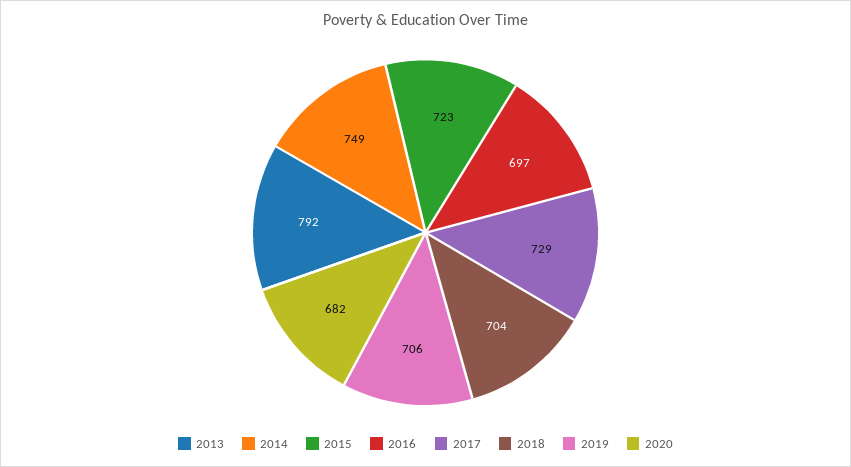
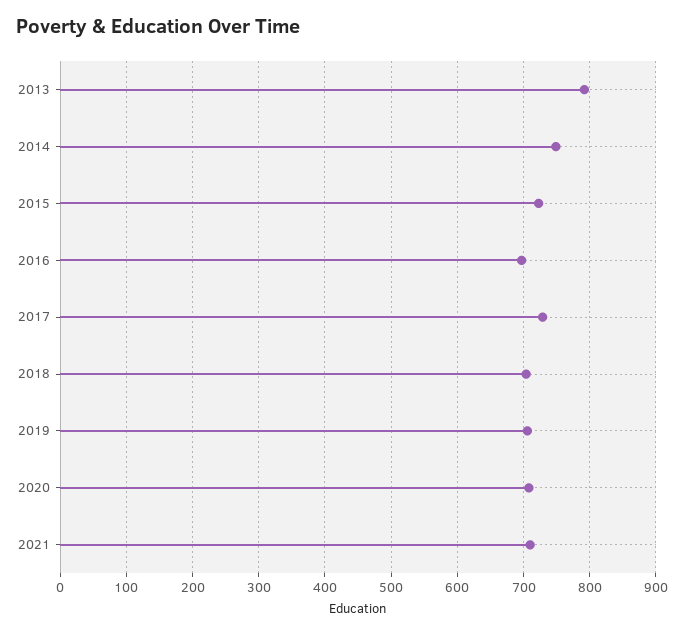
2020: 682 -> 710
2021: none -> 710

